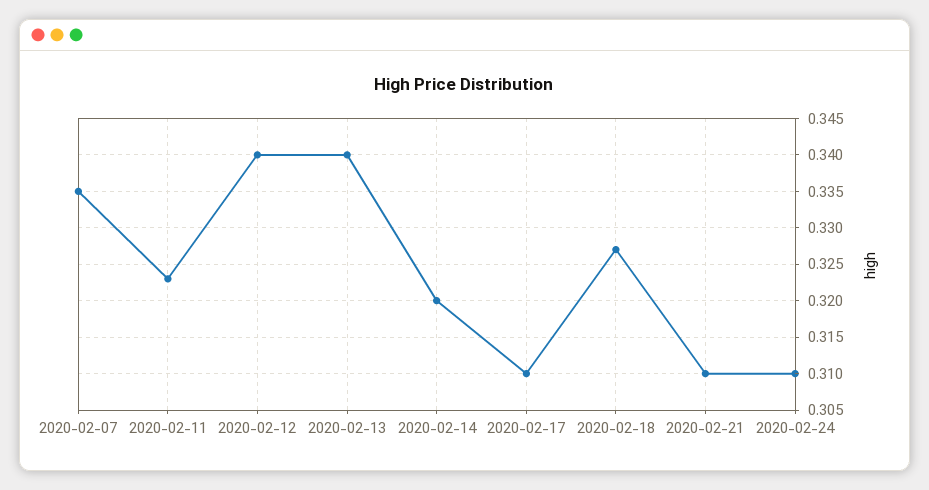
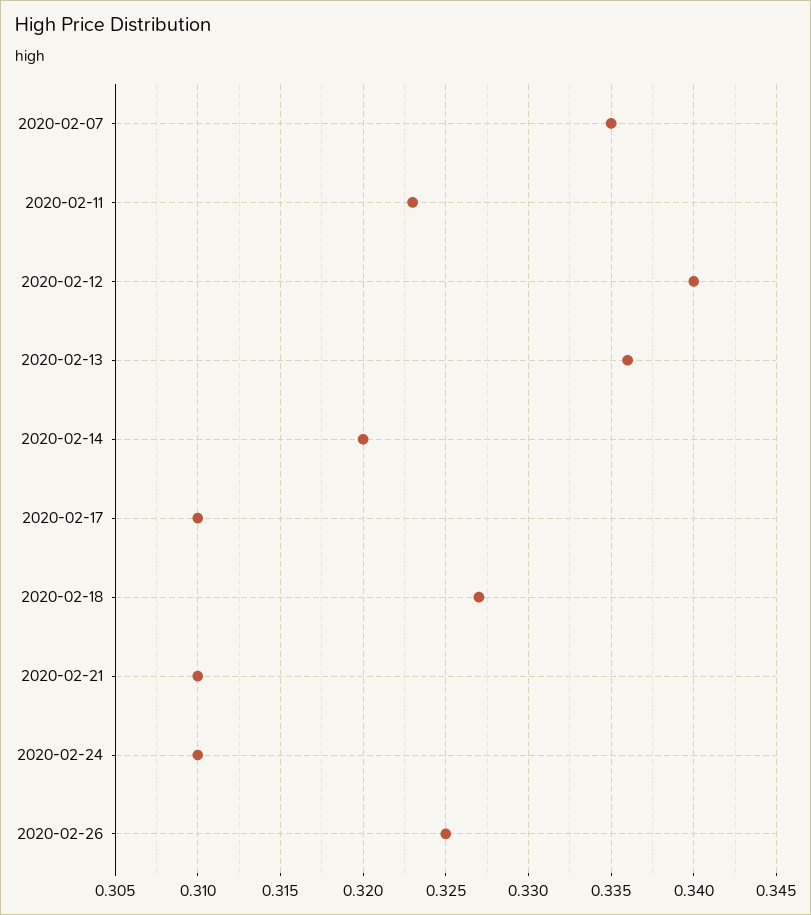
2020-02-13: 0.34 -> 0.336
2020-02-26: none -> 0.325

